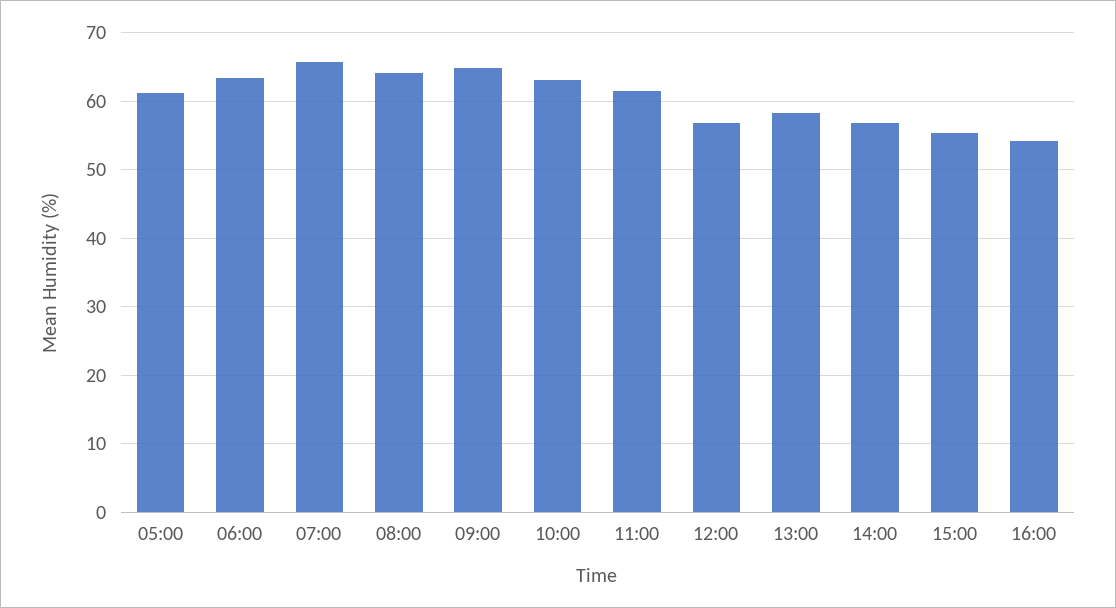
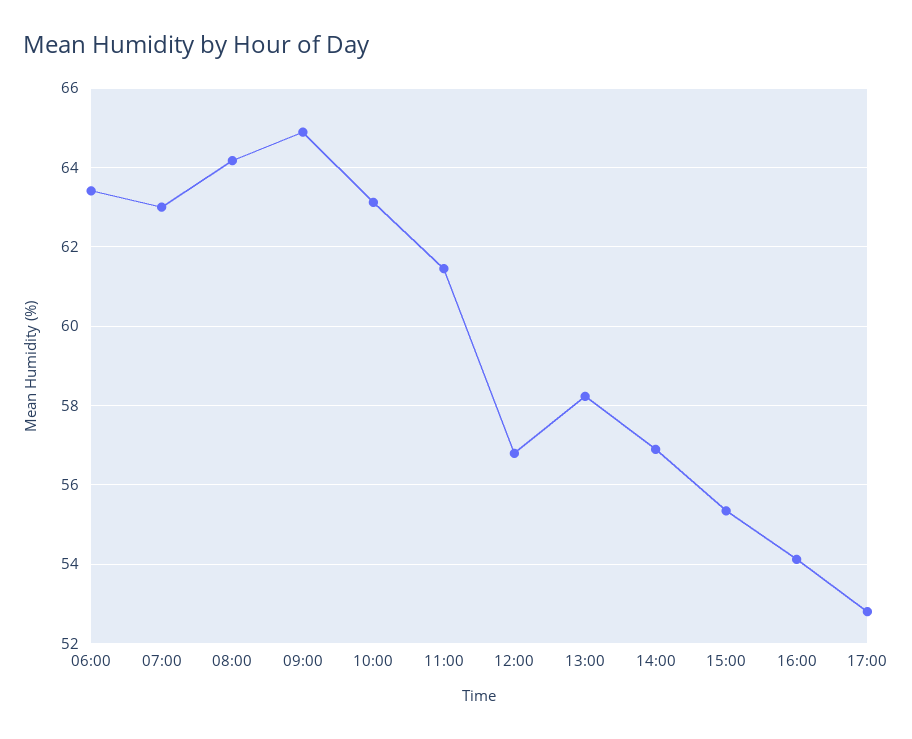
05:00: 61 -> none
07:00: 66 -> 63
17:00: none -> 52.8

